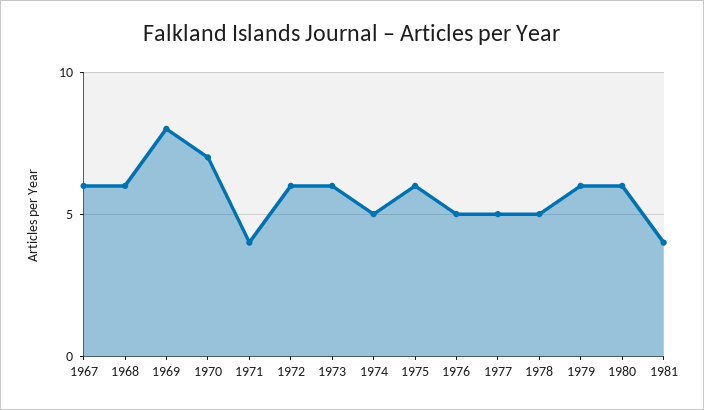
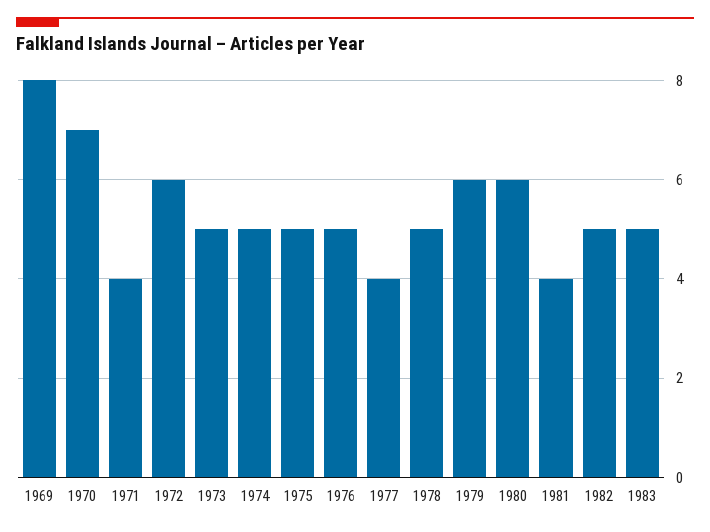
1967: 6 -> none
1968: 6 -> none
1973: 6 -> 5
1975: 6 -> 5
1977: 5 -> 4
1982: none -> 5
1983: none -> 5

